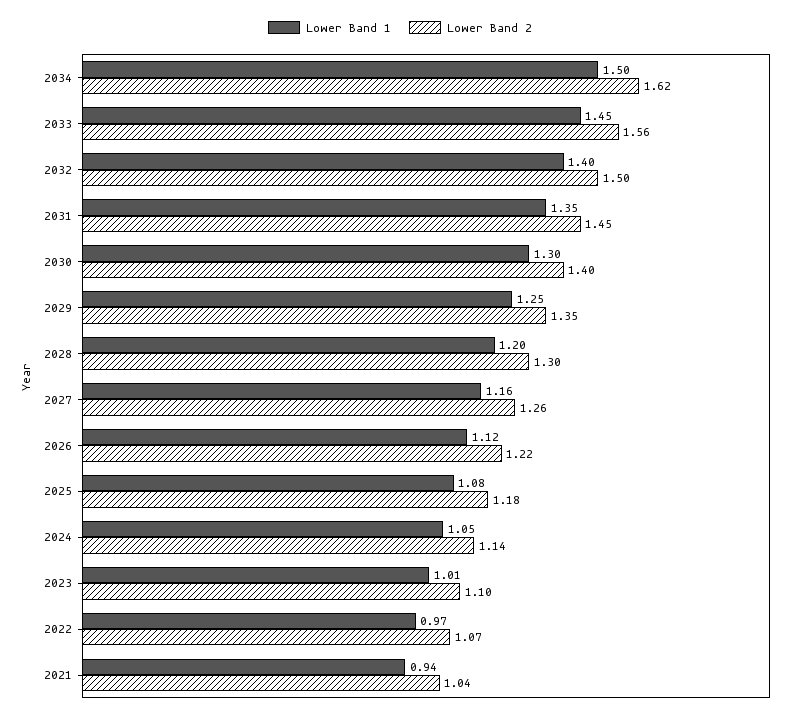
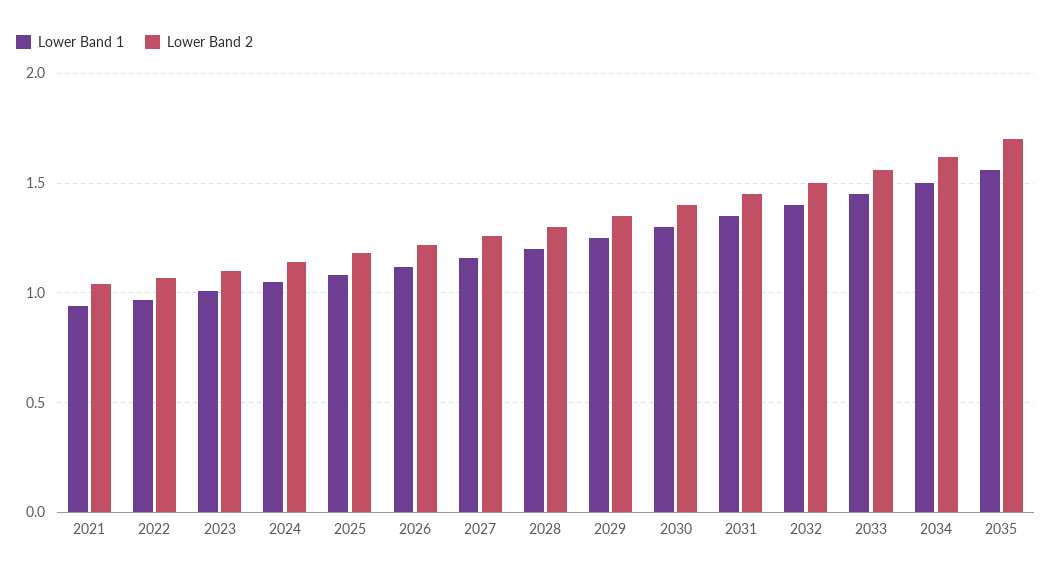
Lower Band 1, 2035: none -> 1.55
Lower Band 2, 2035: none -> 1.7

